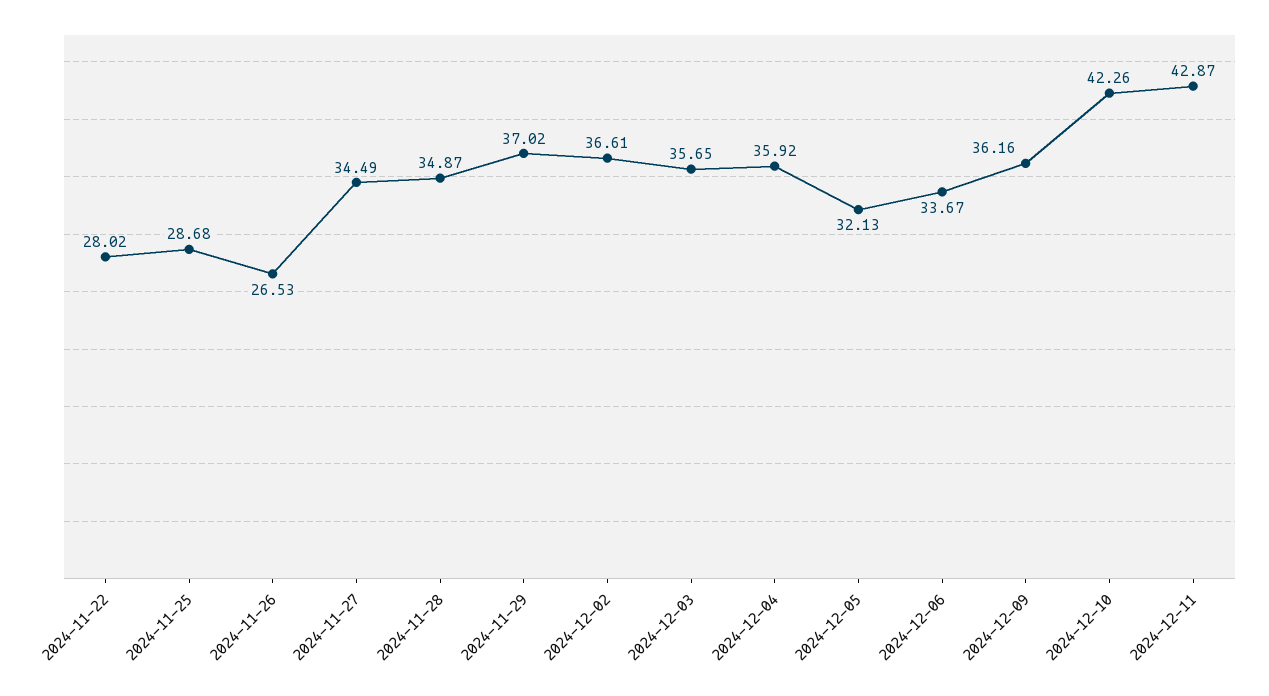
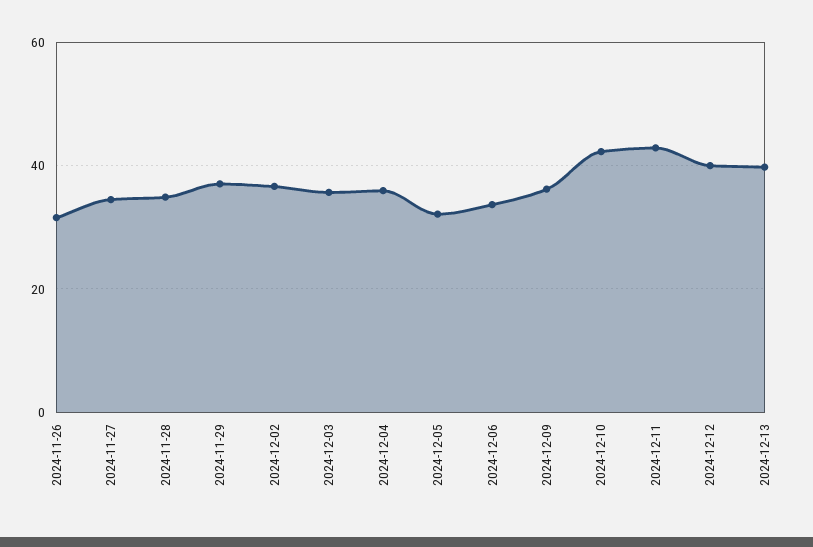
2024-11-22: 28.02 -> none
2024-11-25: 28.68 -> none
2024-11-26: 26.53 -> 32
2024-12-12: none -> 40
2024-12-13: none -> 40

